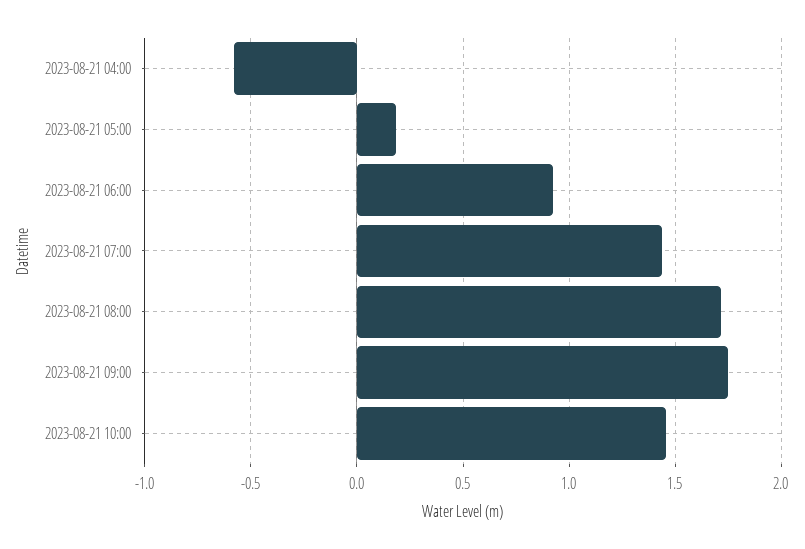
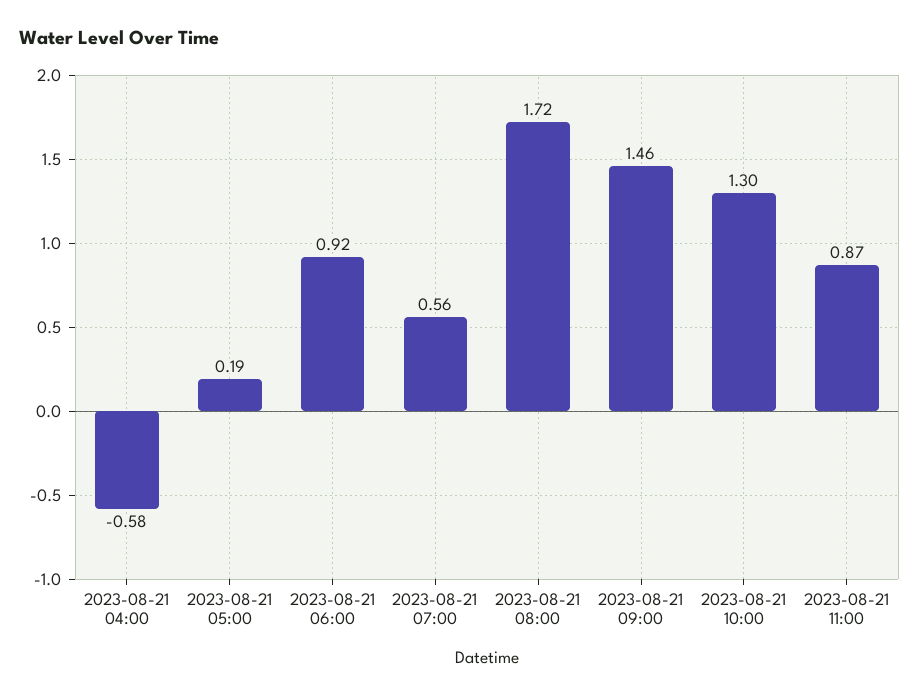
2023-08-21 07:00: 1.45 -> 0.56
2023-08-21 09:00: 1.75 -> 1.46
2023-08-21 10:00: 1.45 -> 1.3
2023-08-21 11:00: none -> 0.87

